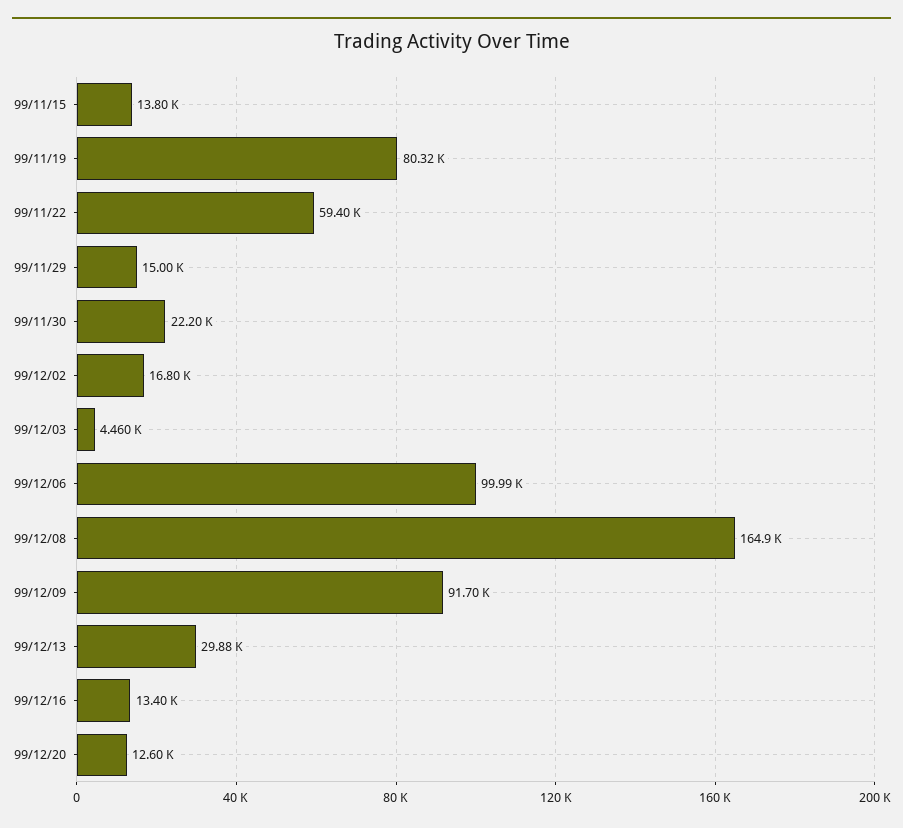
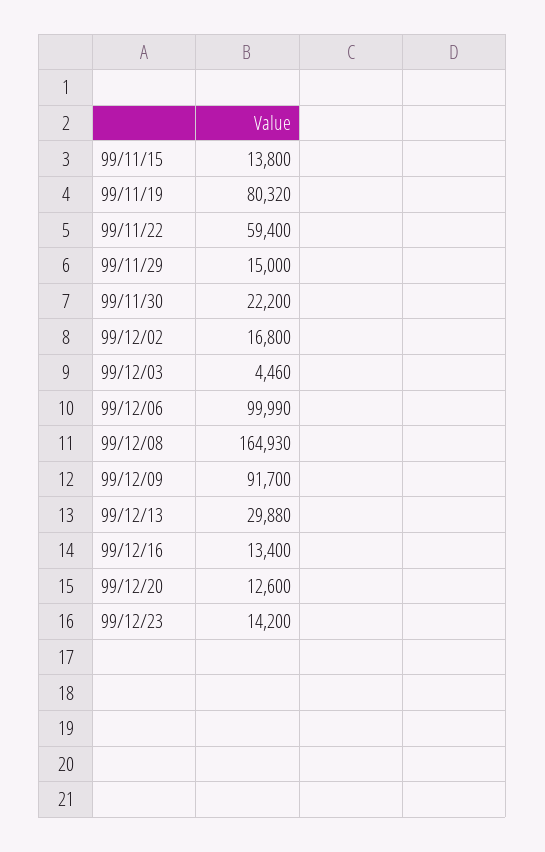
99/12/23: none -> 14200

